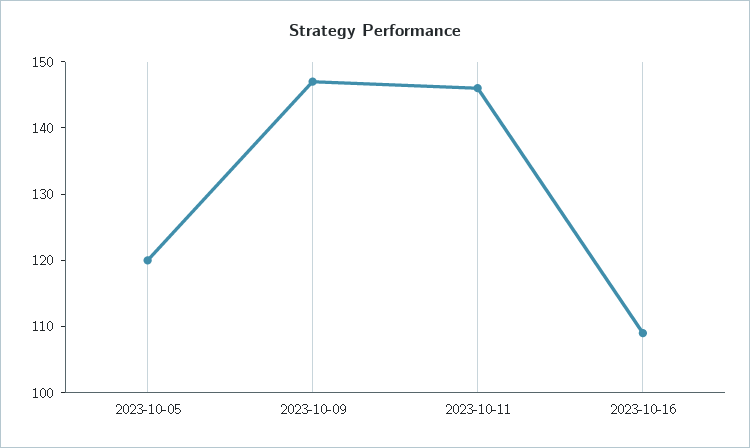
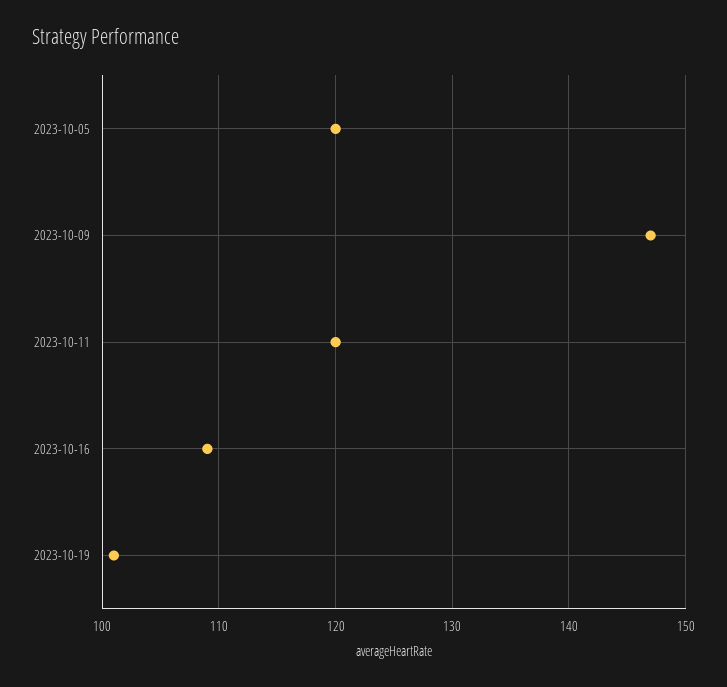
2023-10-11: 145 -> 120
2023-10-19: none -> 101

